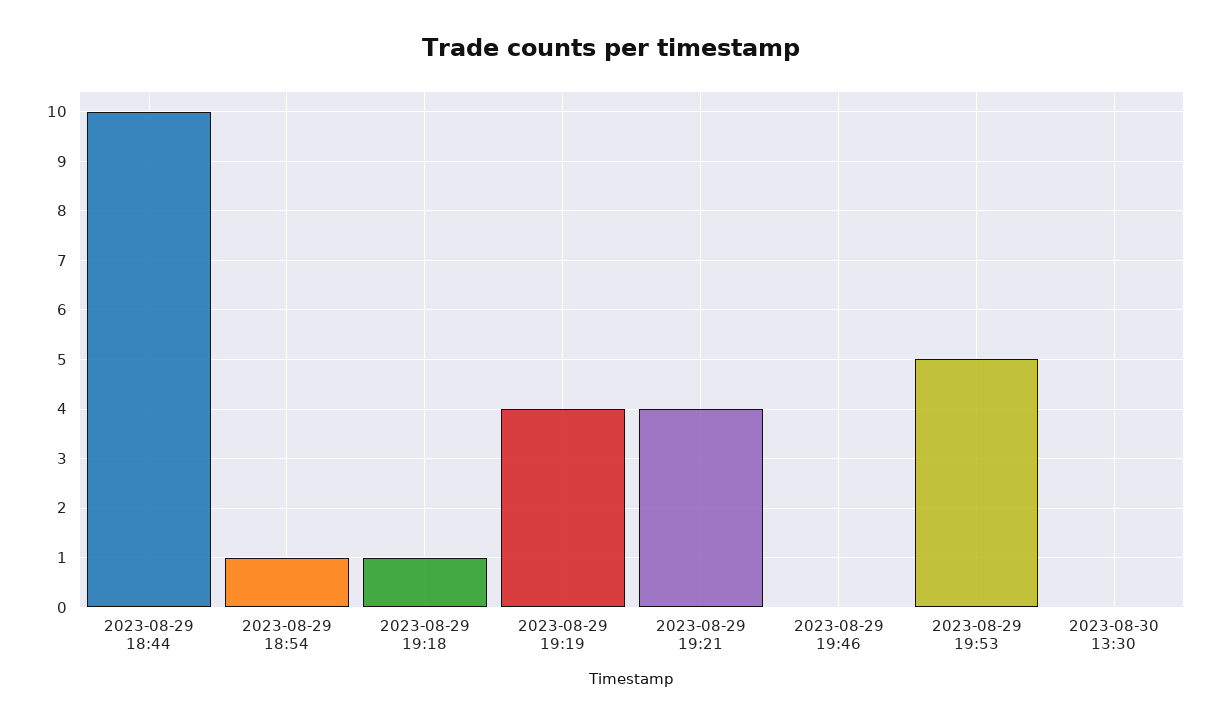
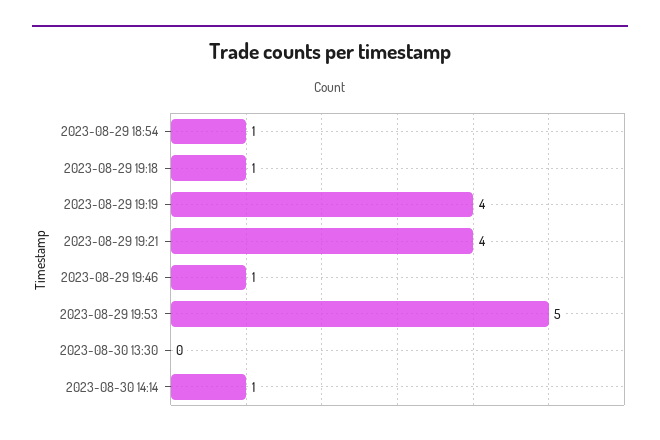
2023-08-29 18:44: 10 -> none
2023-08-29 19:46: 0 -> 1
2023-08-30 14:14: none -> 1

